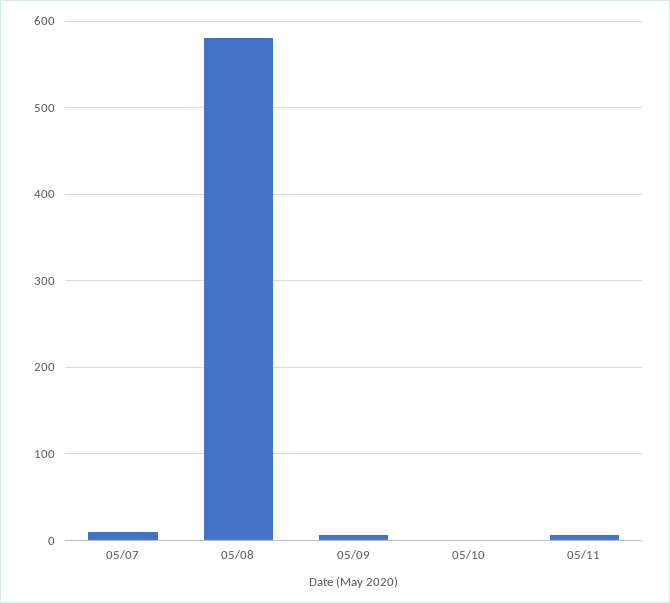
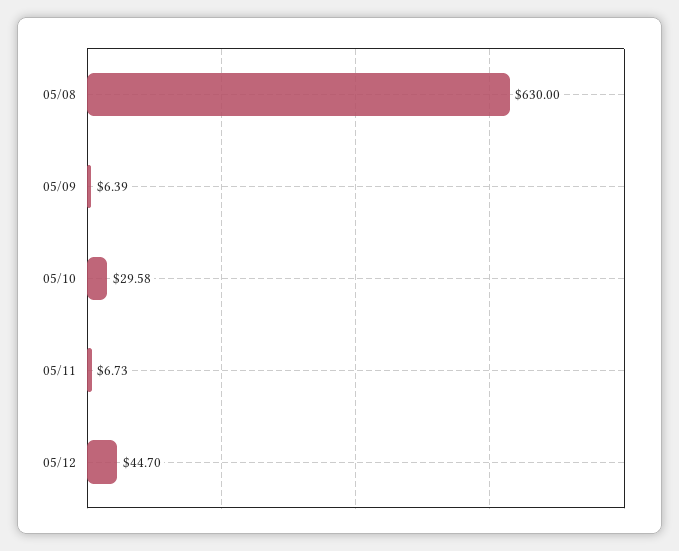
05/07: 10 -> none
05/08: 580 -> 630
05/10: 0 -> 29.58
05/12: none -> 44.7

